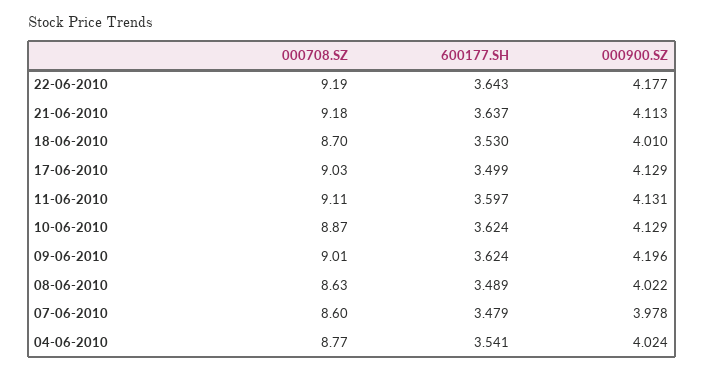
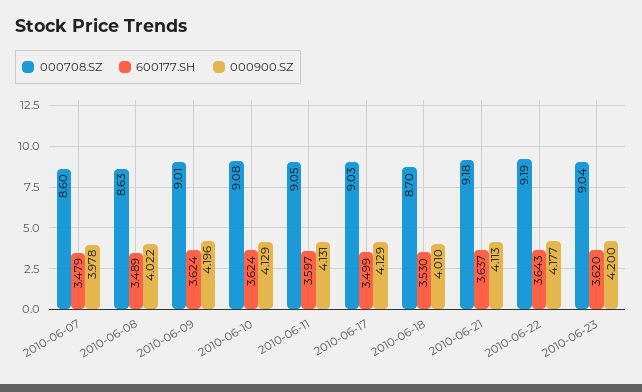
000708.SZ, 11-06-2010: 9.11 -> 9.05
000708.SZ, 10-06-2010: 8.87 -> 9.08
000708.SZ, 04-06-2010: 8.77 -> none
600177.SH, 04-06-2010: 3.541 -> none
000900.SZ, 04-06-2010: 4.024 -> none
000708.SZ, 2010-06-23: none -> 9.04
600177.SH, 2010-06-23: none -> 3.62
000900.SZ, 2010-06-23: none -> 4.2

